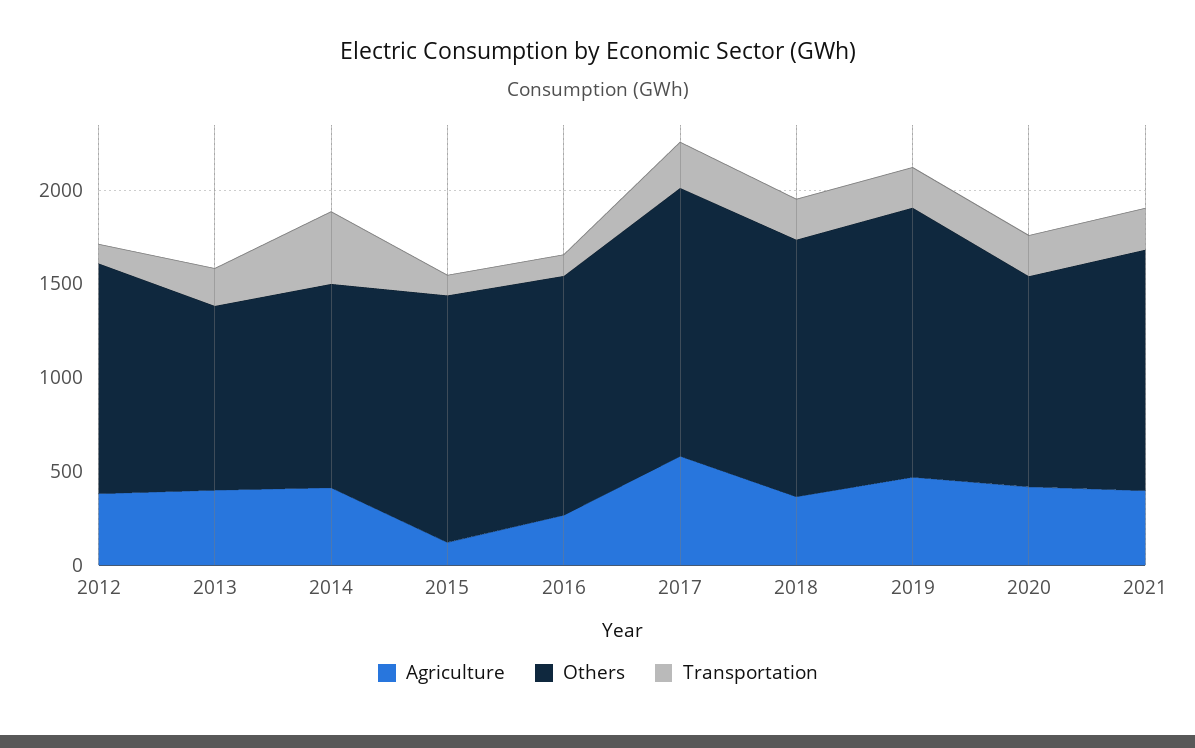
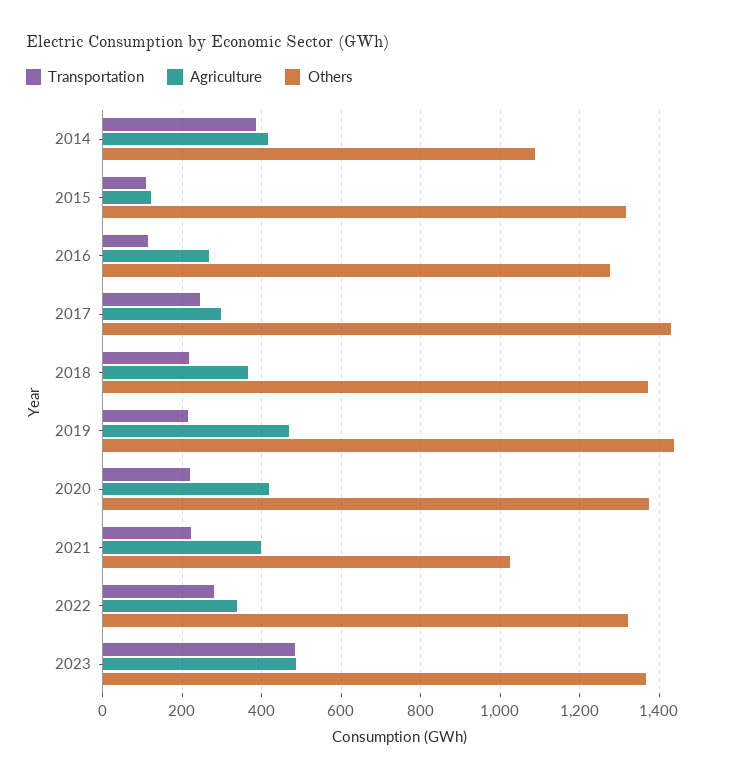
Agriculture, 2012: 400 -> none
Others, 2012: 1200 -> none
Transportation, 2012: 100 -> none
Agriculture, 2013: 400 -> none
Others, 2013: 1000 -> none
Transportation, 2013: 200 -> none
Agriculture, 2017: 600 -> 300
Others, 2020: 1100 -> 1380
Others, 2021: 1300 -> 1020
Transportation, 2022: none -> 280
Agriculture, 2022: none -> 340
Others, 2022: none -> 1320
Transportation, 2023: none -> 480
Agriculture, 2023: none -> 480
Others, 2023: none -> 1360

